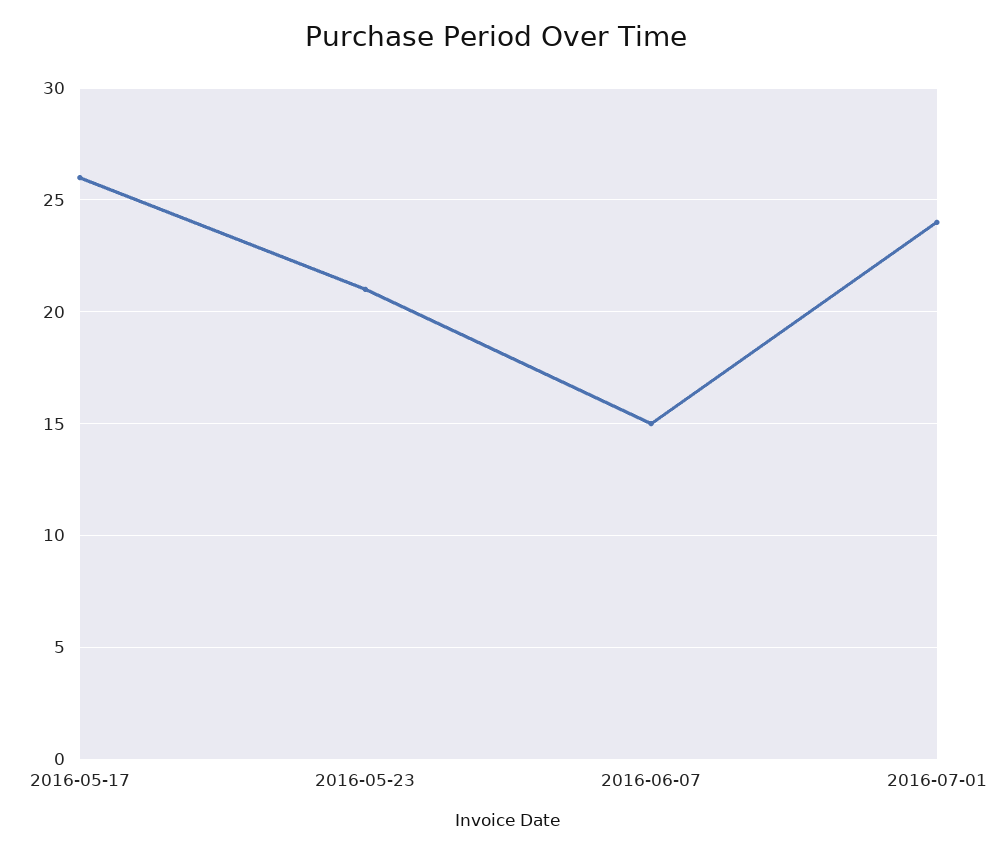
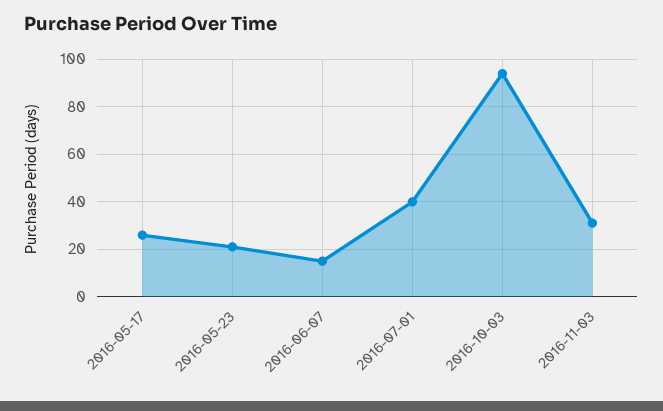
2016-07-01: 24 -> 40
2016-10-03: none -> 95
2016-11-03: none -> 30

